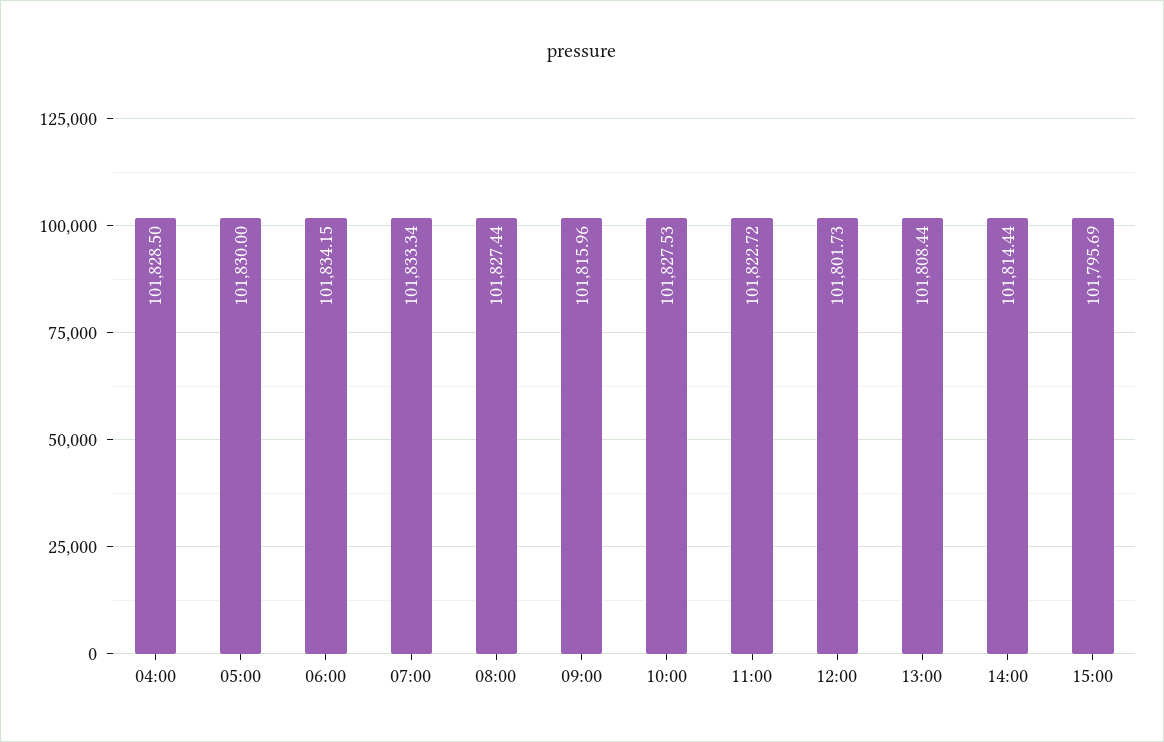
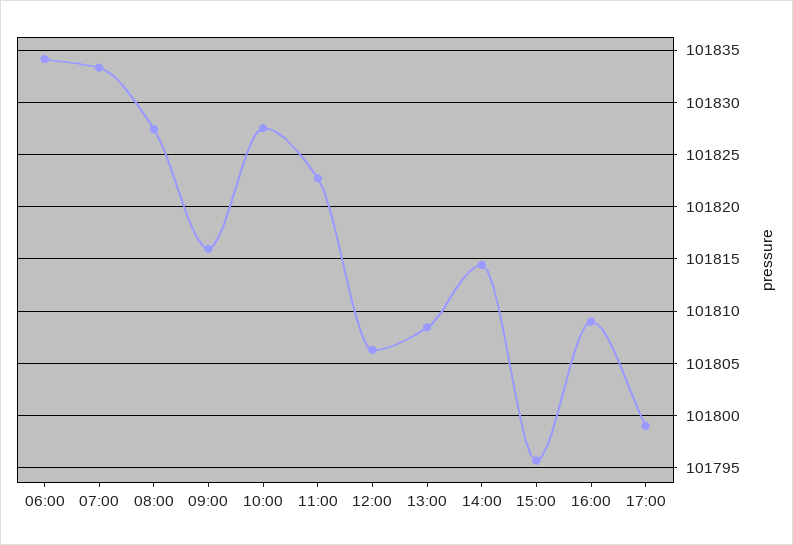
04:00: 101828.5 -> none
05:00: 101830 -> none
12:00: 101801.73 -> 101806
16:00: none -> 101809
17:00: none -> 101799

